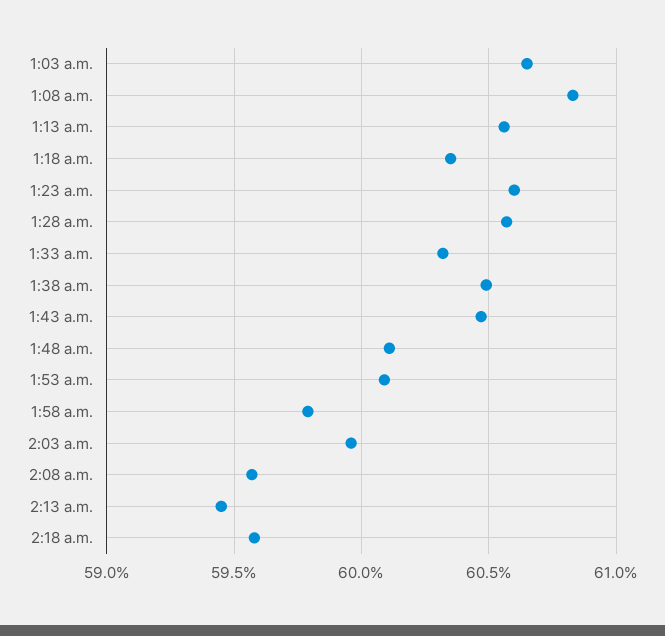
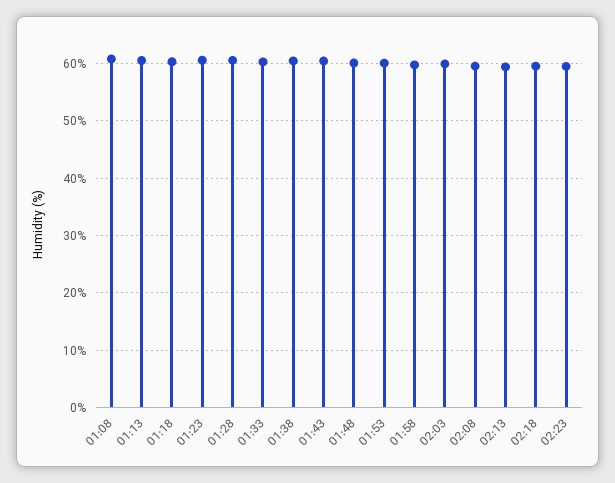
1:03 a.m.: 60.65 -> none
02:23: none -> 60

